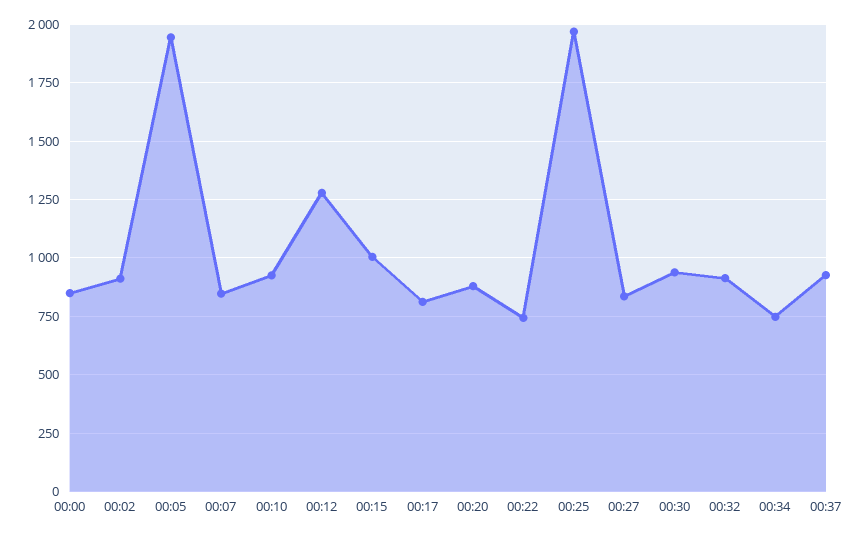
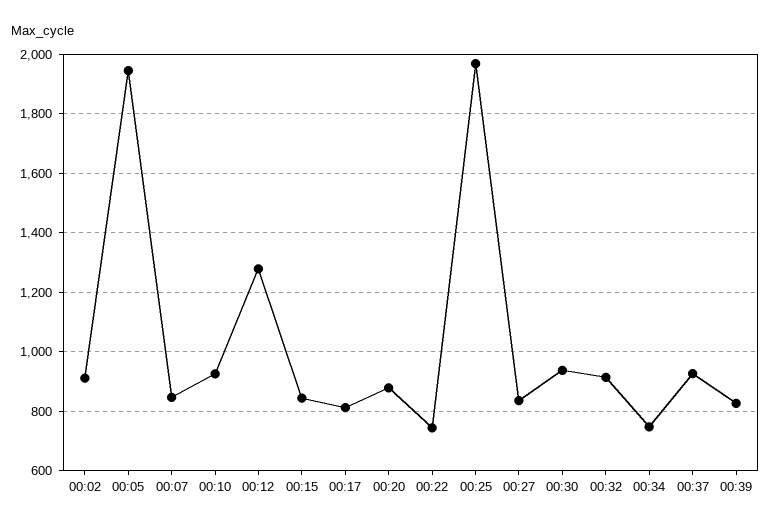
00:00: 850 -> none
00:15: 1000 -> 850
00:39: none -> 825

